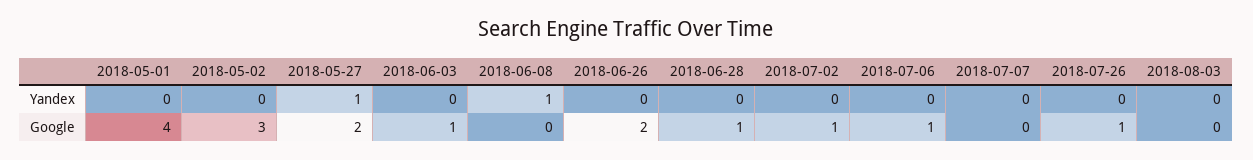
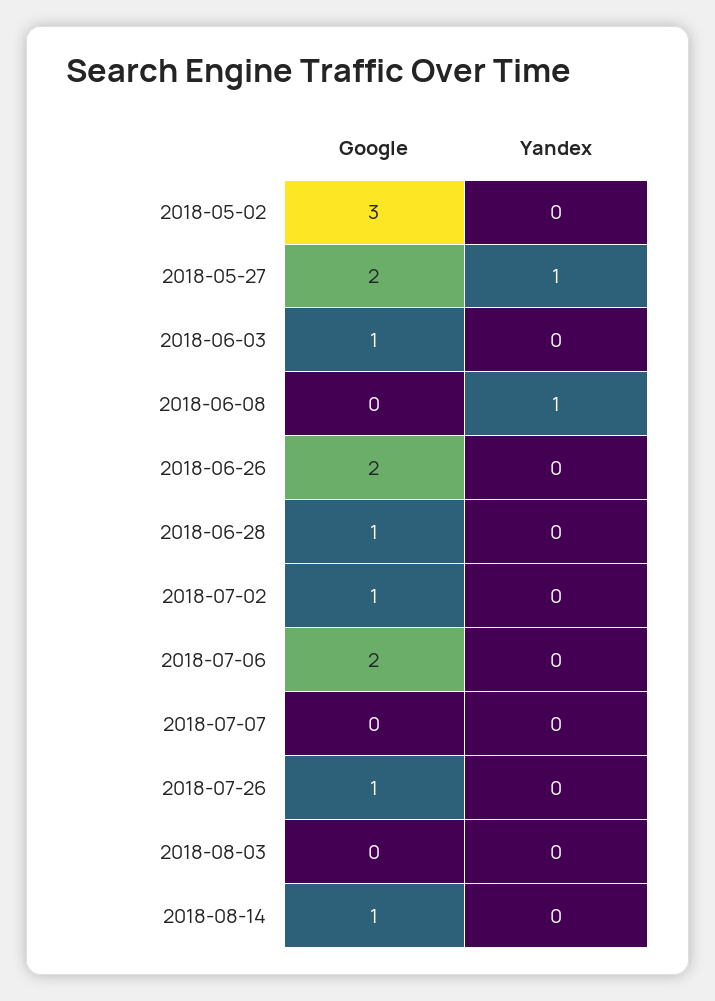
2018-05-01, Yandex: 0 -> none
2018-05-01, Google: 4 -> none
2018-07-06, Google: 1 -> 2
2018-08-14, Google: none -> 1
2018-08-14, Yandex: none -> 0

